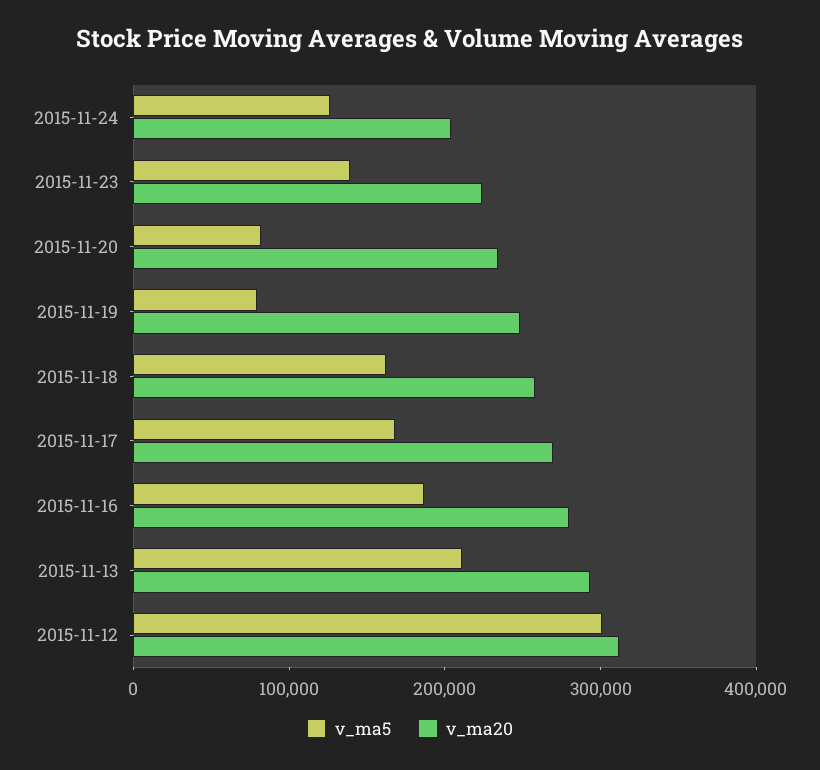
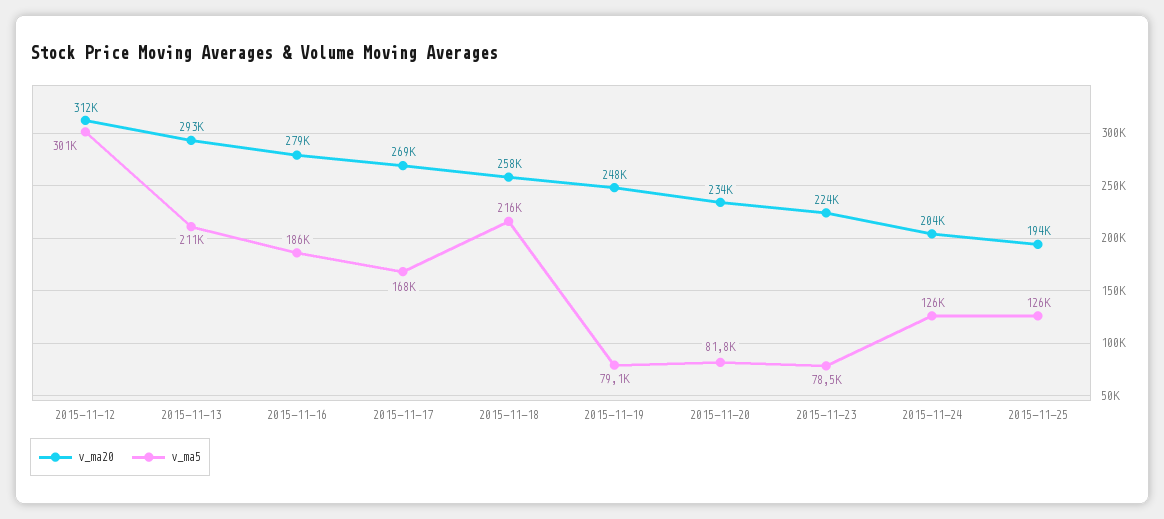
v_ma5, 2015-11-23: 140000 -> 78500
v_ma5, 2015-11-18: 160000 -> 216000
v_ma20, 2015-11-25: none -> 194000
v_ma5, 2015-11-25: none -> 126000

